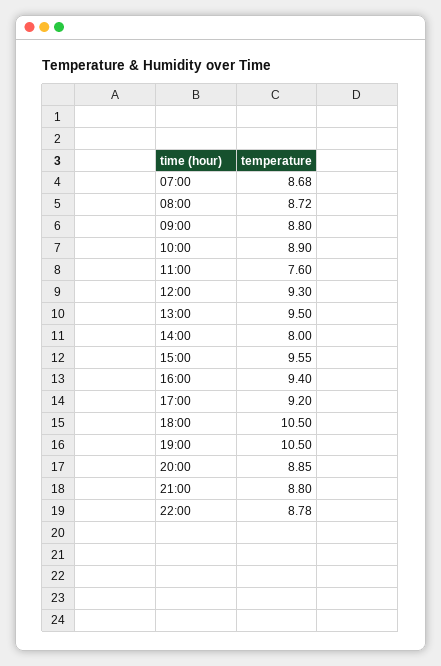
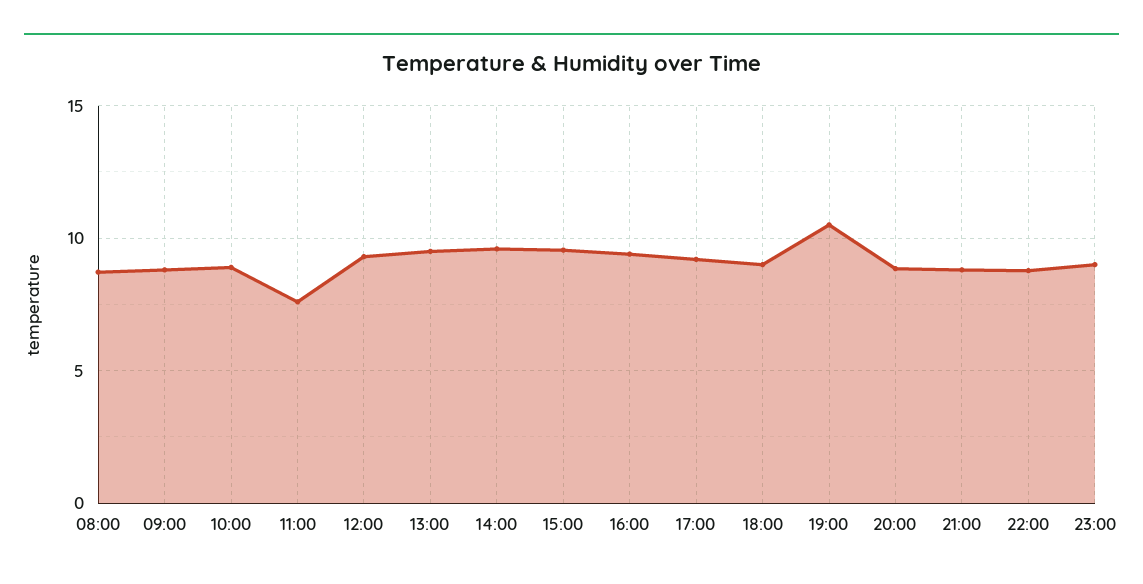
07:00: 8.68 -> none
14:00: 8 -> 9.5
18:00: 10.5 -> 9
23:00: none -> 9

